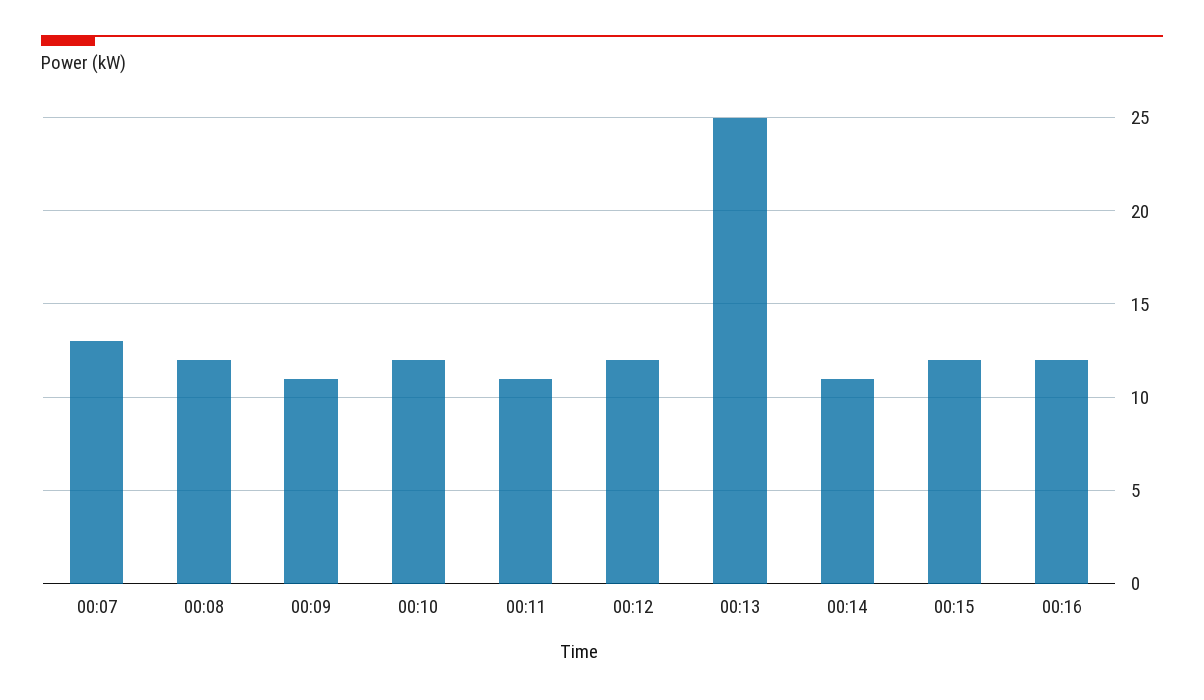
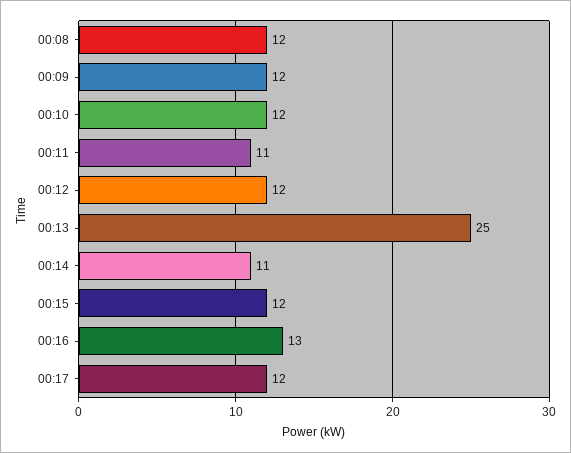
00:07: 13 -> none
00:09: 11 -> 12
00:16: 12 -> 13
00:17: none -> 12

